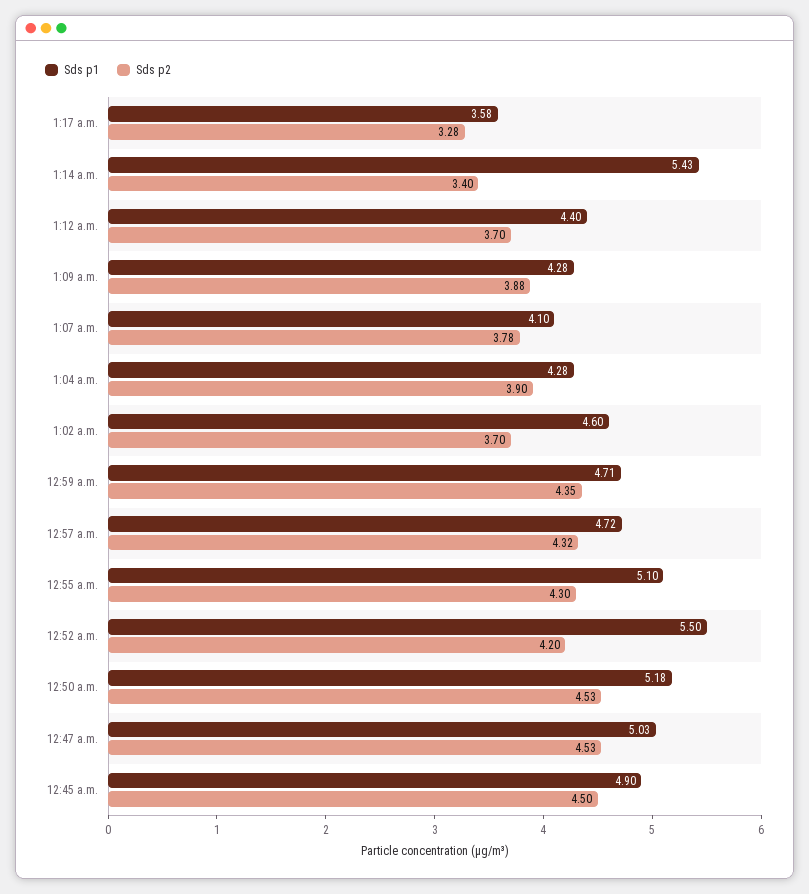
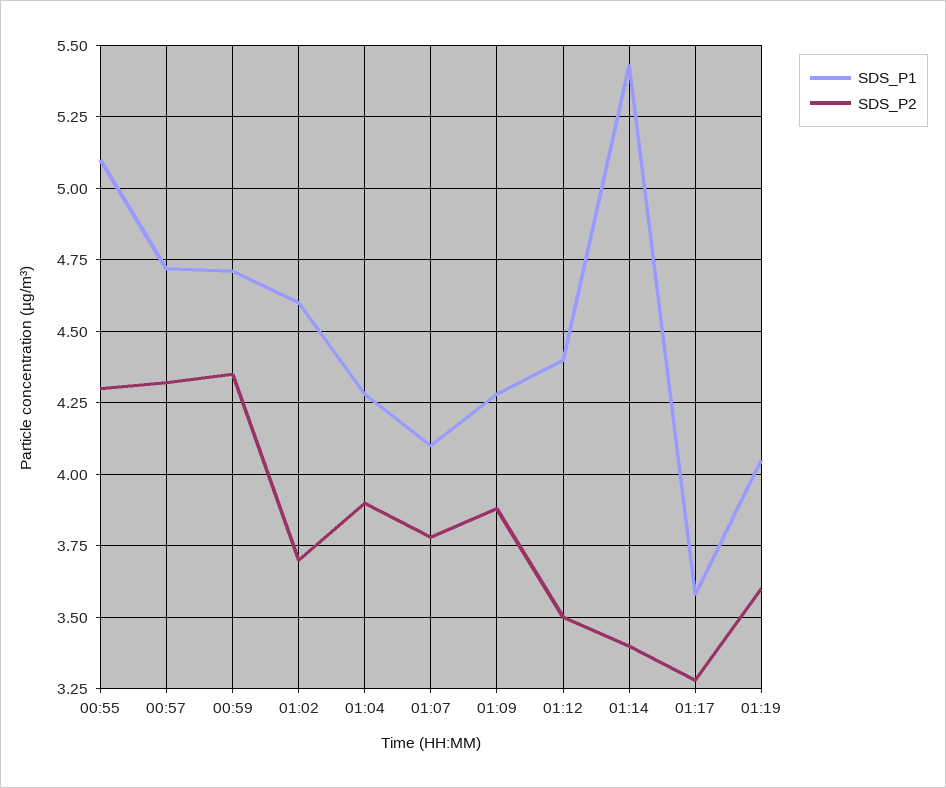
Sds p2, 1:12 a.m.: 3.7 -> 3.5
Sds p1, 12:52 a.m.: 5.5 -> none
Sds p2, 12:52 a.m.: 4.2 -> none
Sds p1, 12:50 a.m.: 5.18 -> none
Sds p2, 12:50 a.m.: 4.53 -> none
Sds p1, 12:47 a.m.: 5.03 -> none
Sds p2, 12:47 a.m.: 4.53 -> none
Sds p1, 12:45 a.m.: 4.9 -> none
Sds p2, 12:45 a.m.: 4.5 -> none
Sds p1, 01:19: none -> 4.05
Sds p2, 01:19: none -> 3.6

